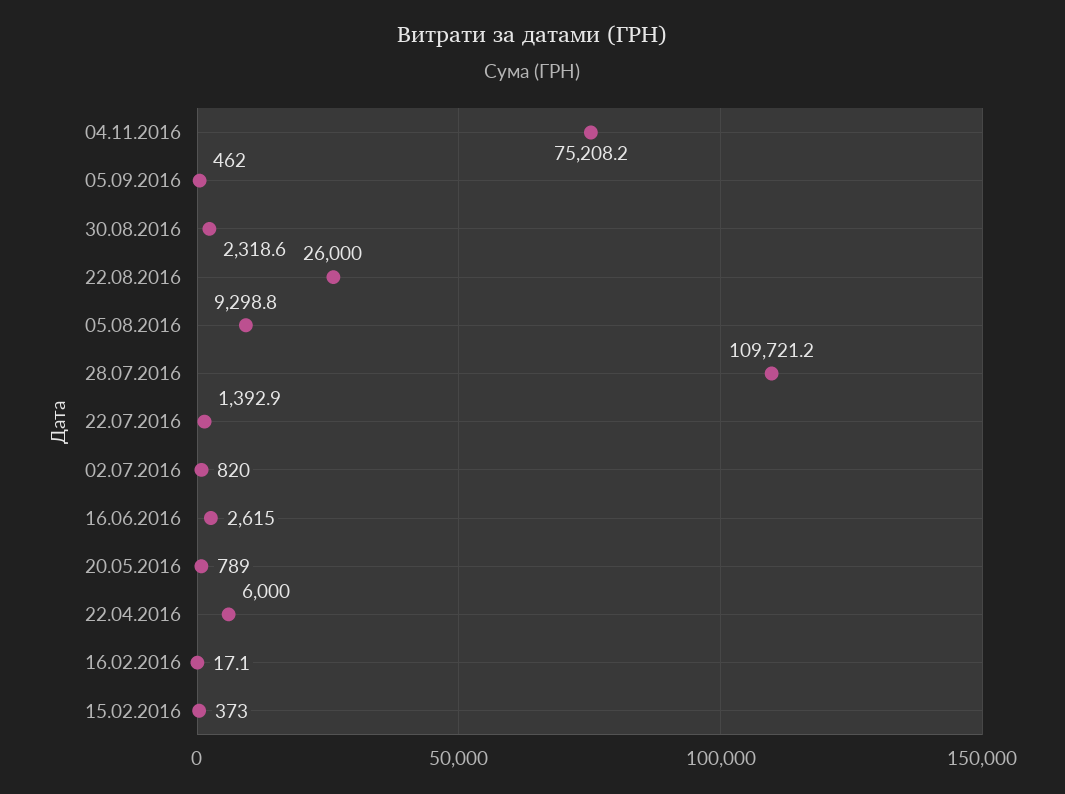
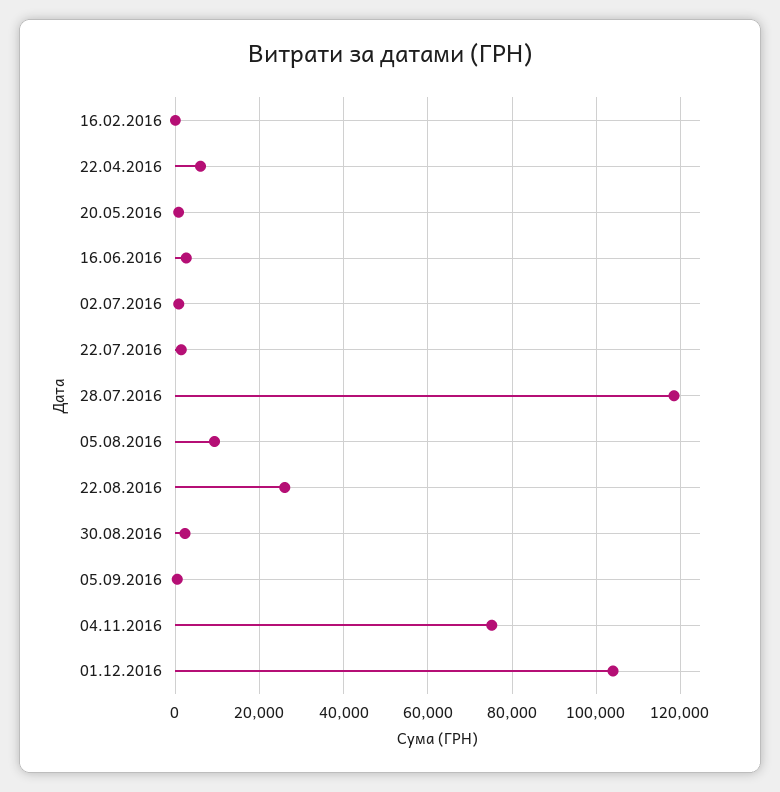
28.07.2016: 109721.2 -> 118000
15.02.2016: 373 -> none
01.12.2016: none -> 104000

